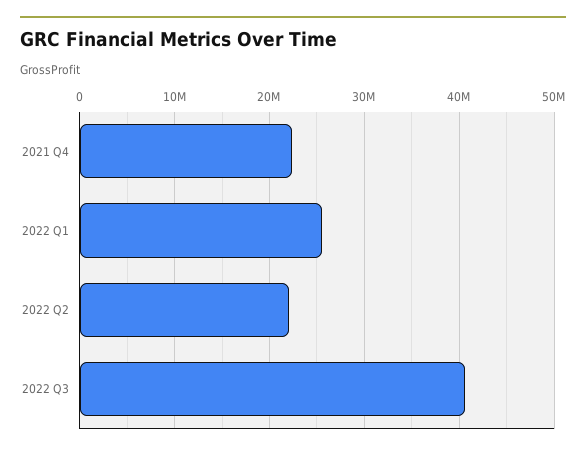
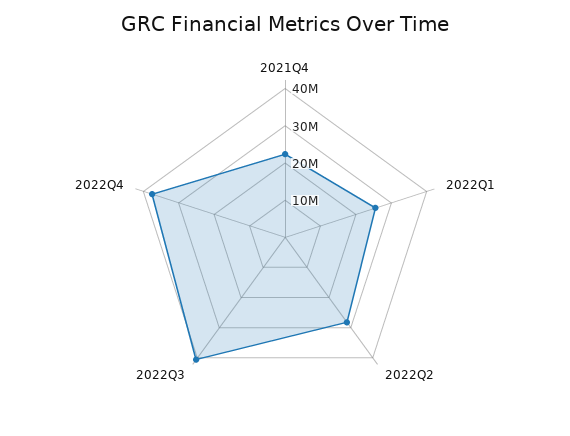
2022 Q2: 22000000 -> 27500000
2022Q4: none -> 37500000

